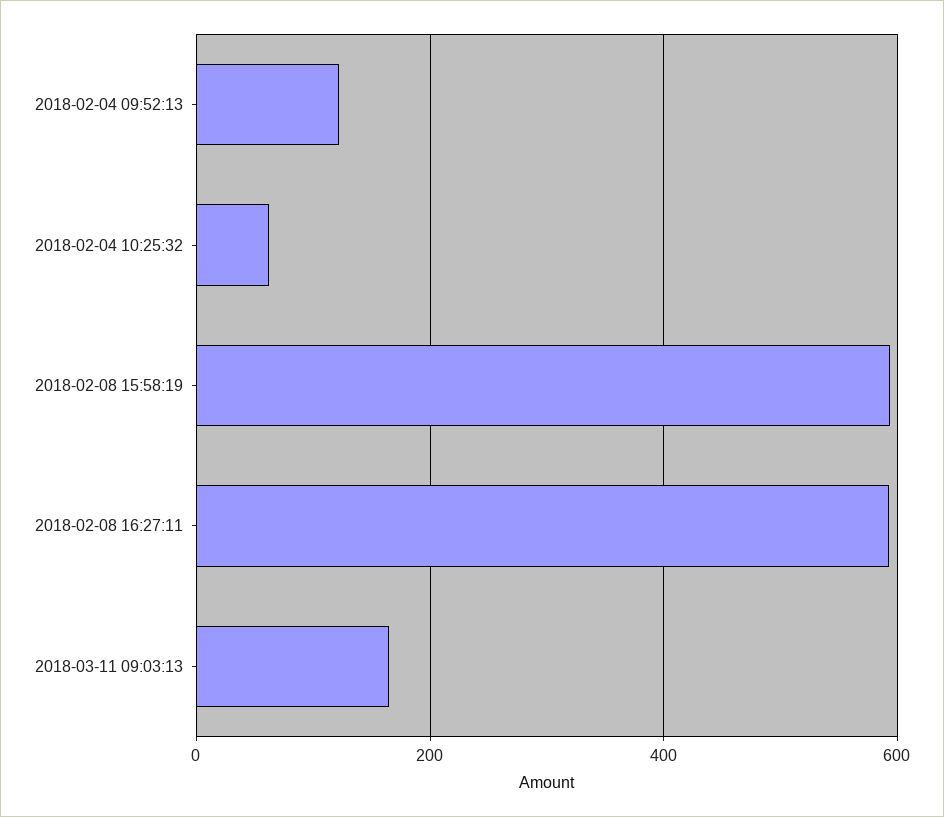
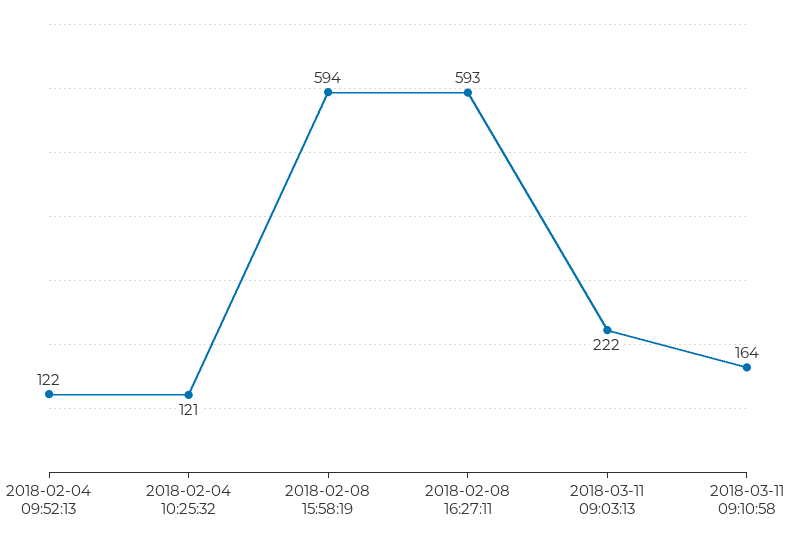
2018-02-04 10:25:32: 60 -> 121
2018-03-11 09:03:13: 160 -> 222
2018-03-11 09:10:58: none -> 164

